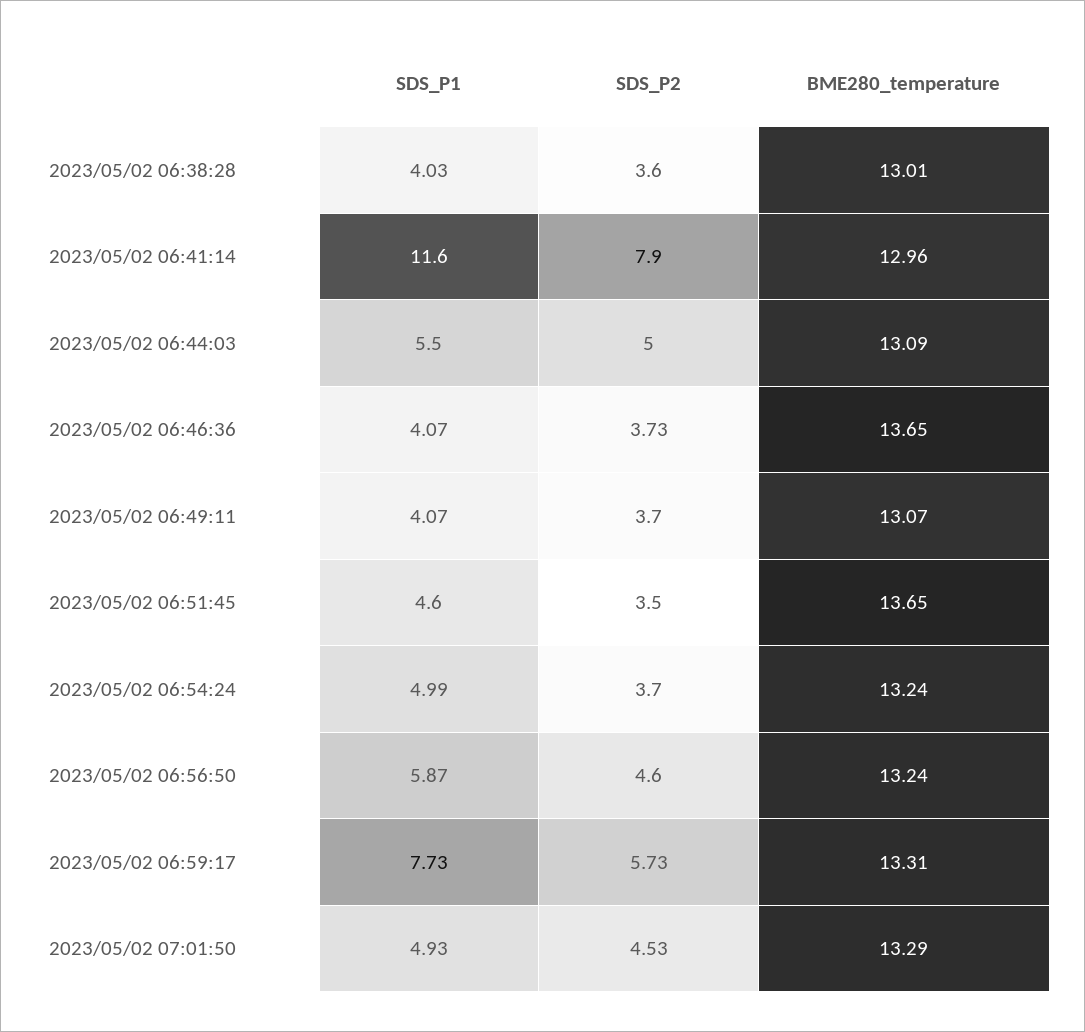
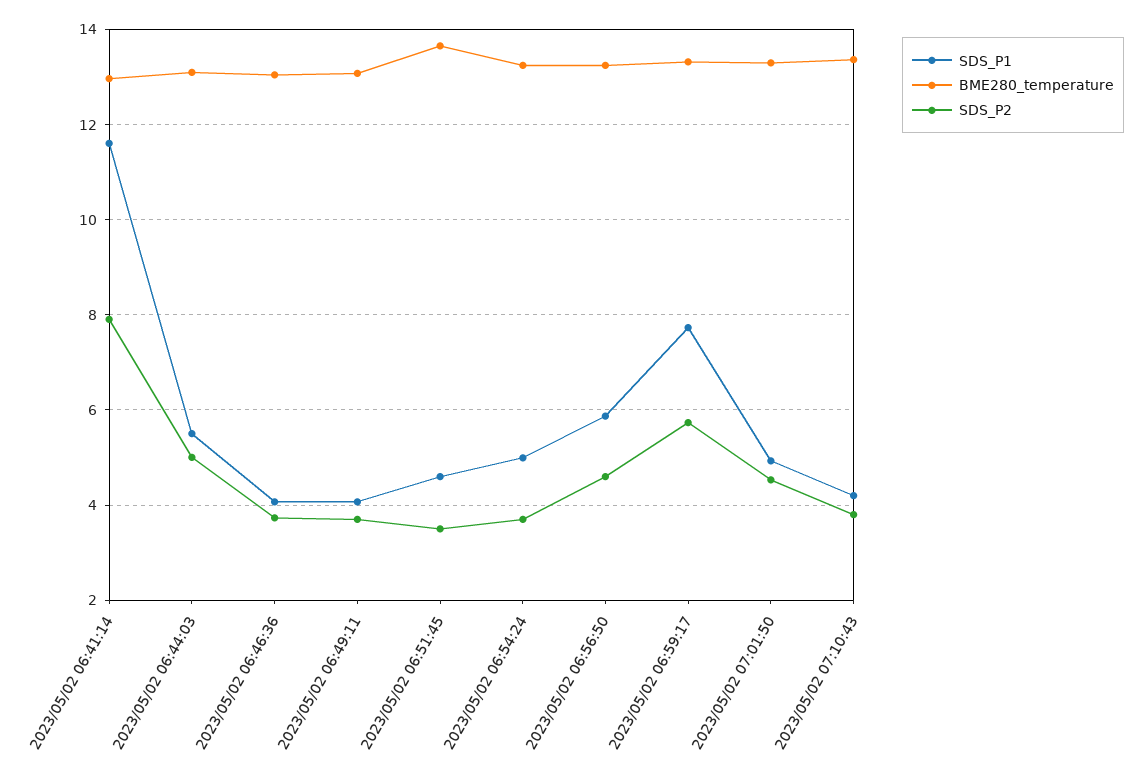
SDS_P1, 2023/05/02 06:38:28: 4.03 -> none
SDS_P2, 2023/05/02 06:38:28: 3.6 -> none
BME280_temperature, 2023/05/02 06:38:28: 13.01 -> none
BME280_temperature, 2023/05/02 06:46:36: 13.65 -> 13
SDS_P1, 2023/05/02 07:10:43: none -> 4.2
BME280_temperature, 2023/05/02 07:10:43: none -> 13.4
SDS_P2, 2023/05/02 07:10:43: none -> 3.8

